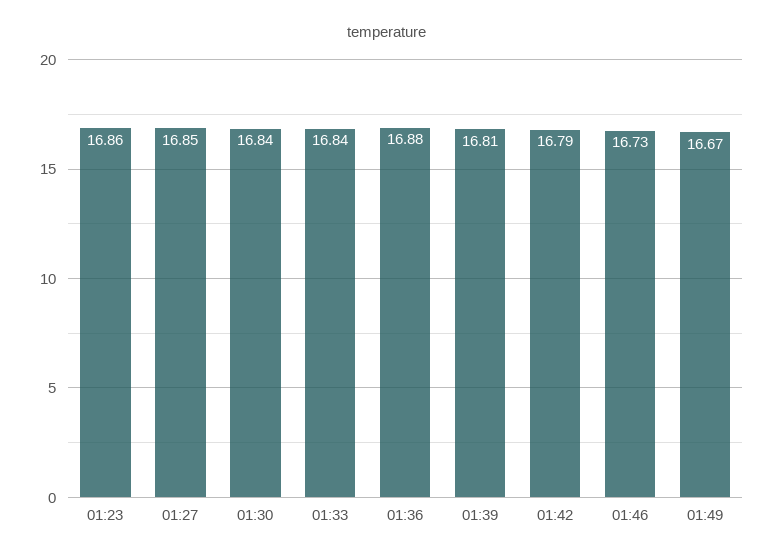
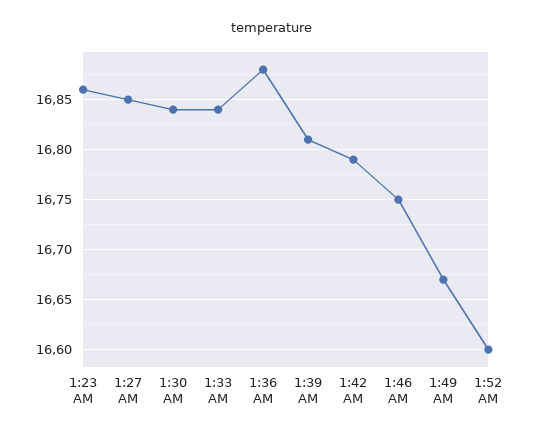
01:46: 16.73 -> 16.75
1:52 AM: none -> 16.6

